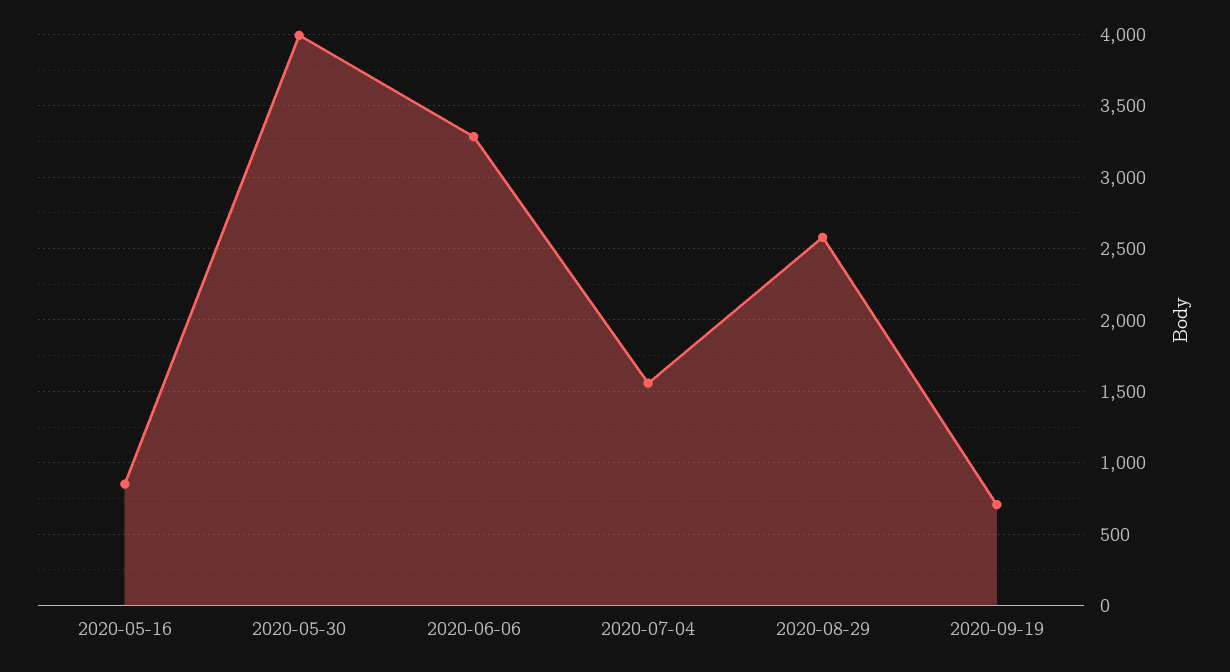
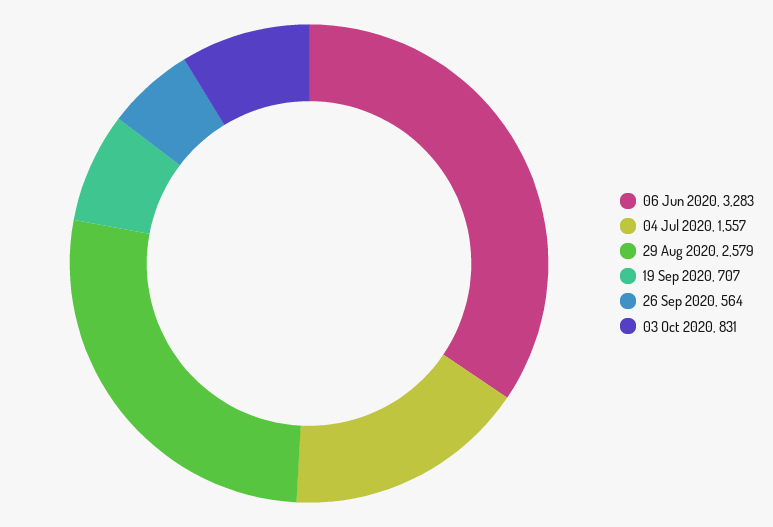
2020-05-16: 850 -> none
2020-05-30: 4000 -> none
26 Sep 2020: none -> 564
03 Oct 2020: none -> 831

